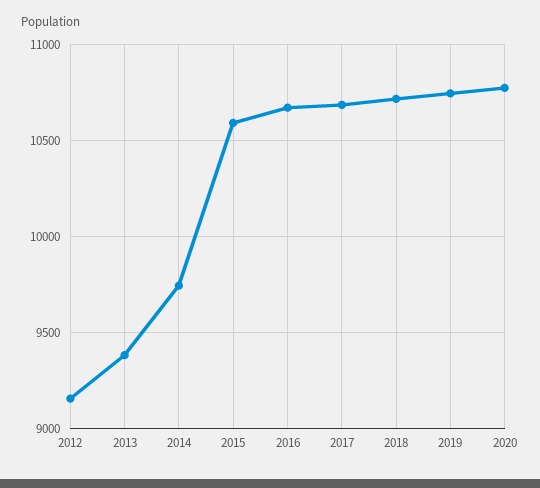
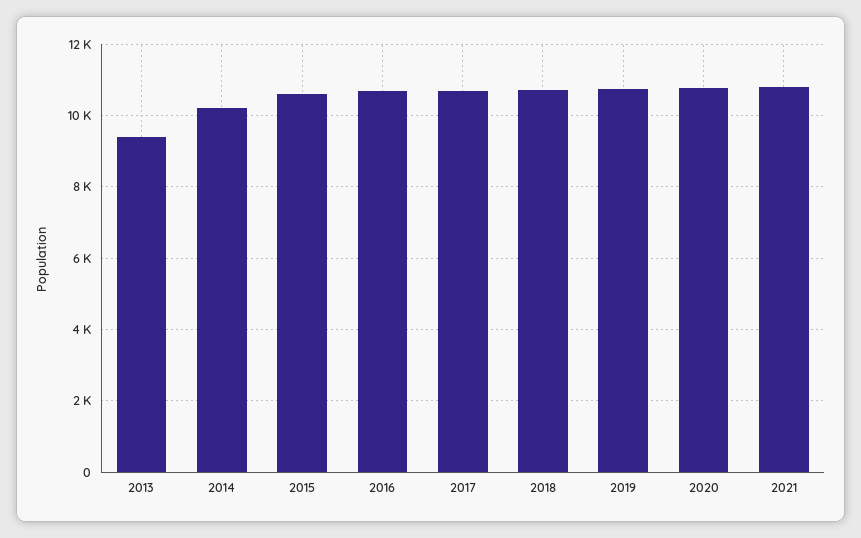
2012: 9150 -> none
2014: 9750 -> 10200
2021: none -> 10800

